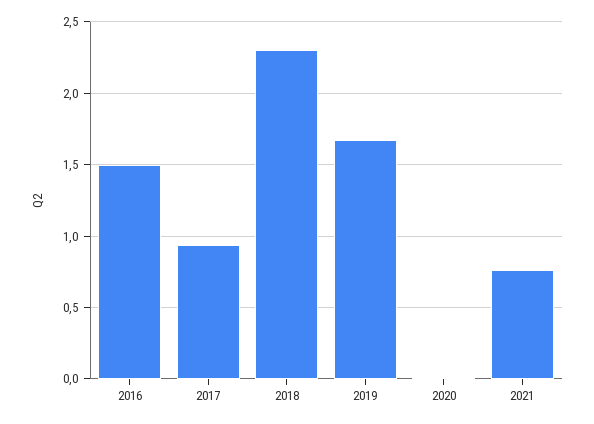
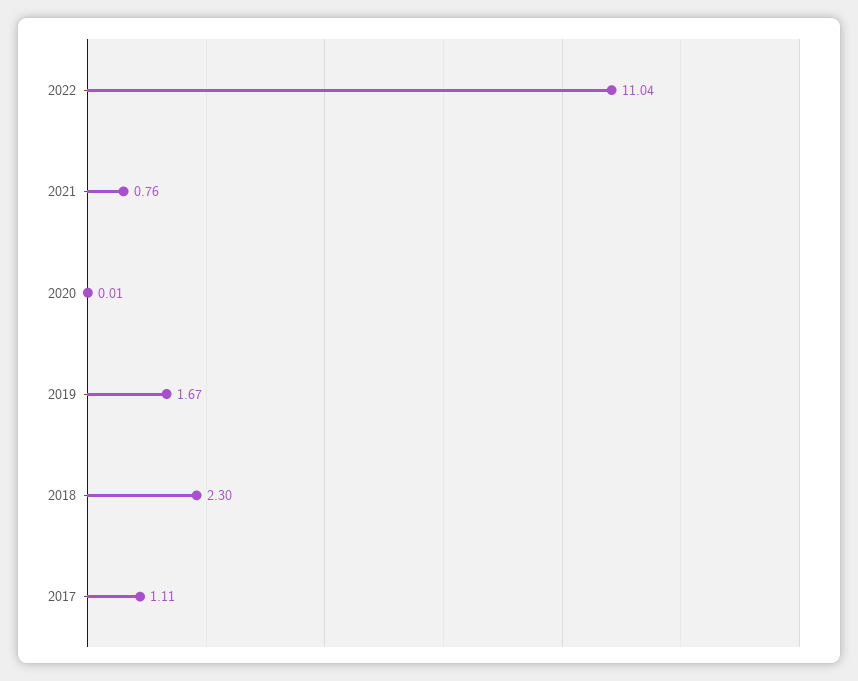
2016: 1.5 -> none
2017: 0.95 -> 1.11
2022: none -> 11.04

